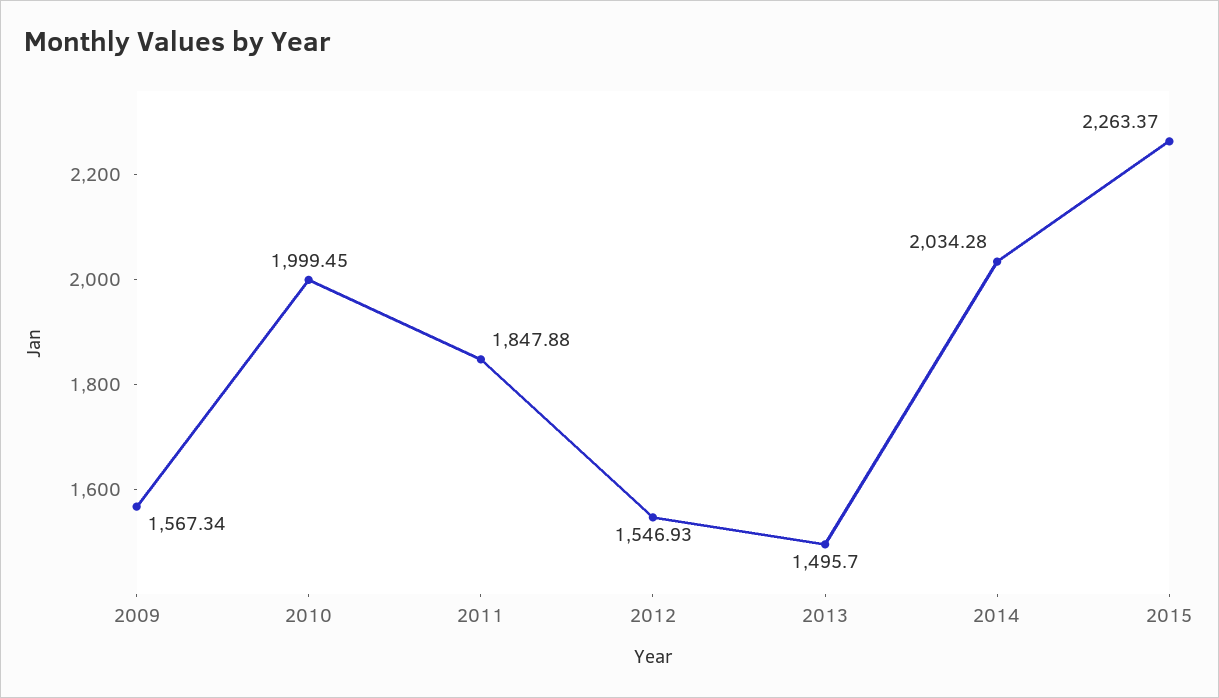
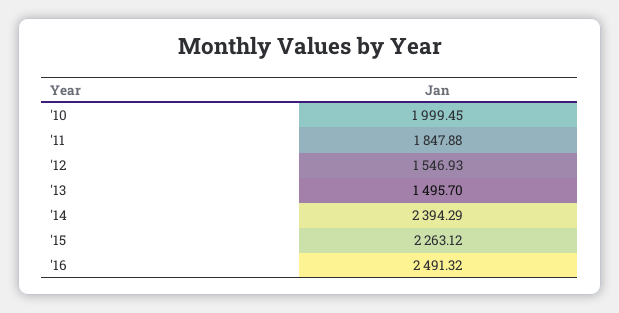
2009: 1567.34 -> none
2014: 2034.28 -> 2394.29
2015: 2263.37 -> 2263.12
'16: none -> 2491.32

